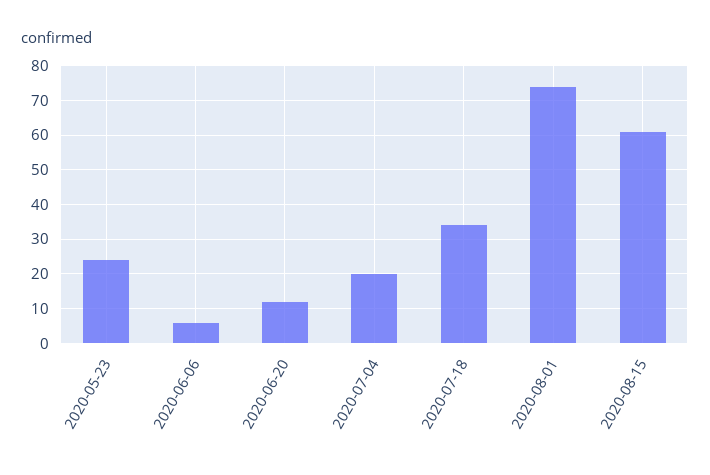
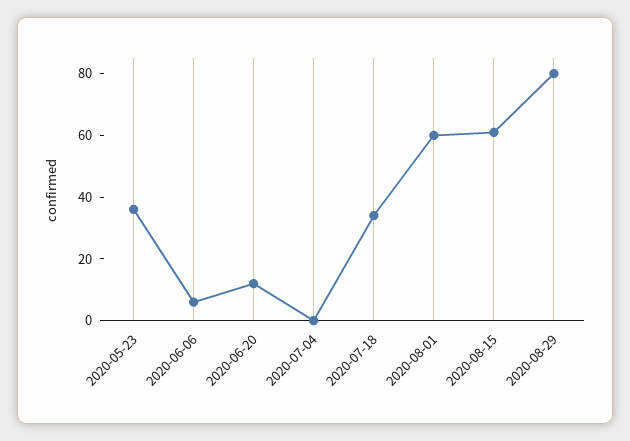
2020-05-23: 25 -> 35
2020-07-04: 20 -> 0
2020-08-01: 75 -> 60
2020-08-29: none -> 80

